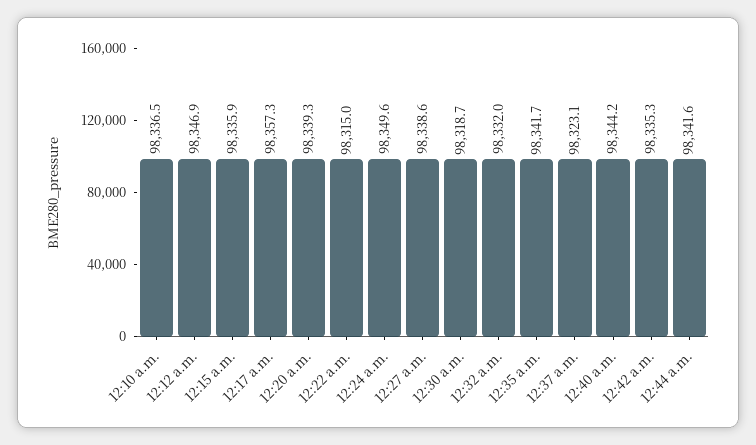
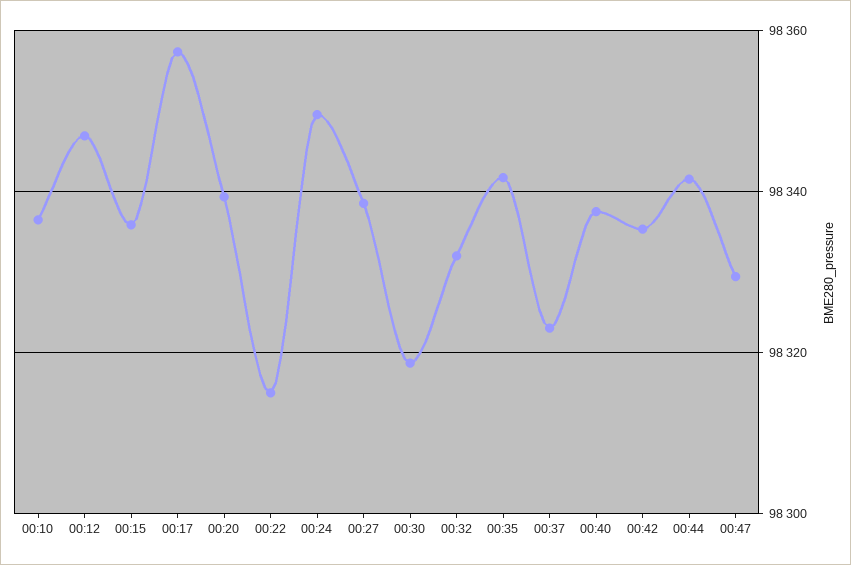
12:40 a.m.: 98344.2 -> 98338
00:47: none -> 98330

